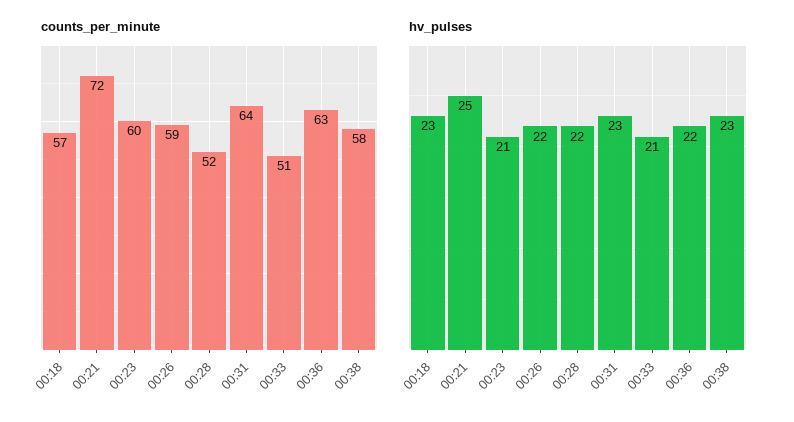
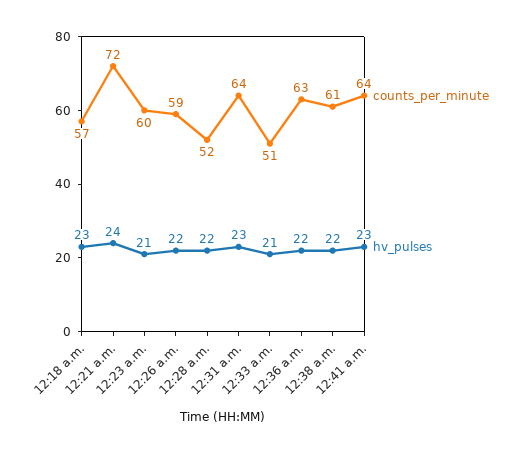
counts_per_minute, 00:38: 58 -> 61
hv_pulses, 00:21: 25 -> 24
hv_pulses, 00:38: 23 -> 22
counts_per_minute, 12:41 a.m.: none -> 64
hv_pulses, 12:41 a.m.: none -> 23

